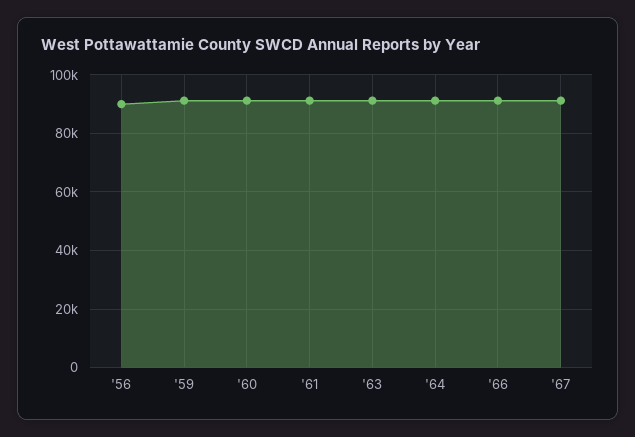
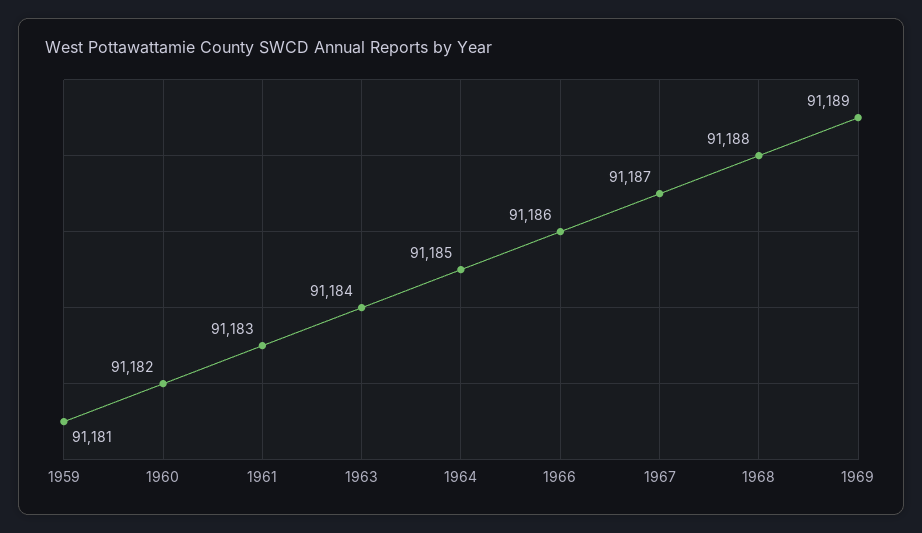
'56: 90000 -> none
1968: none -> 91188
1969: none -> 91189

